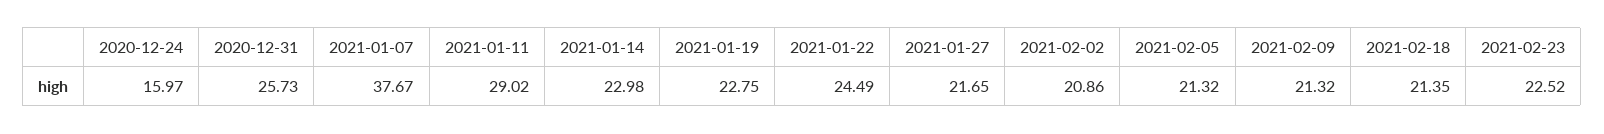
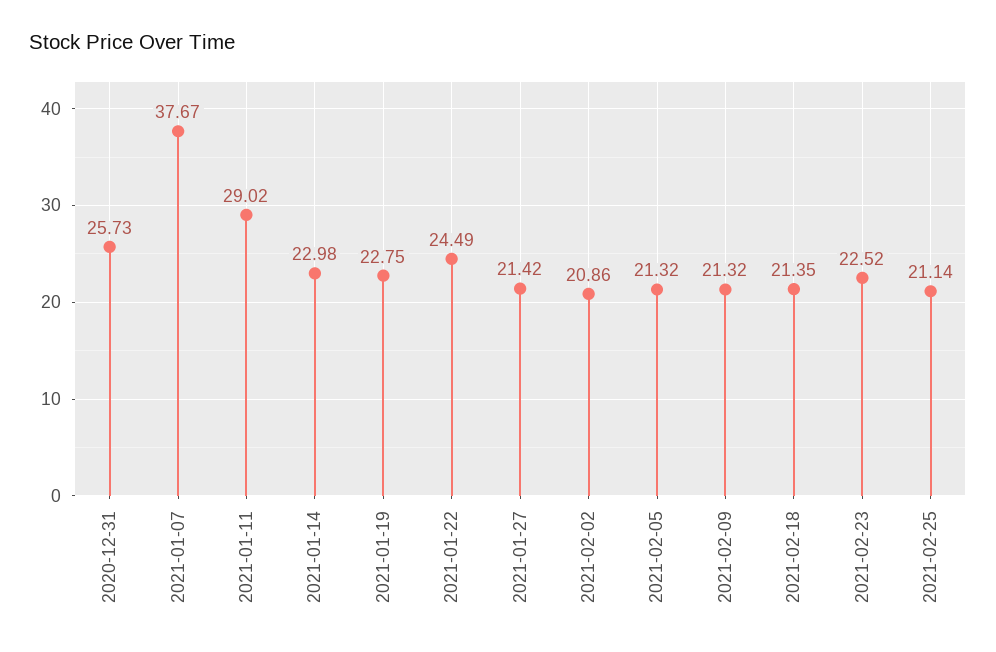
2020-12-24: 15.97 -> none
2021-01-27: 21.65 -> 21.42
2021-02-25: none -> 21.14

